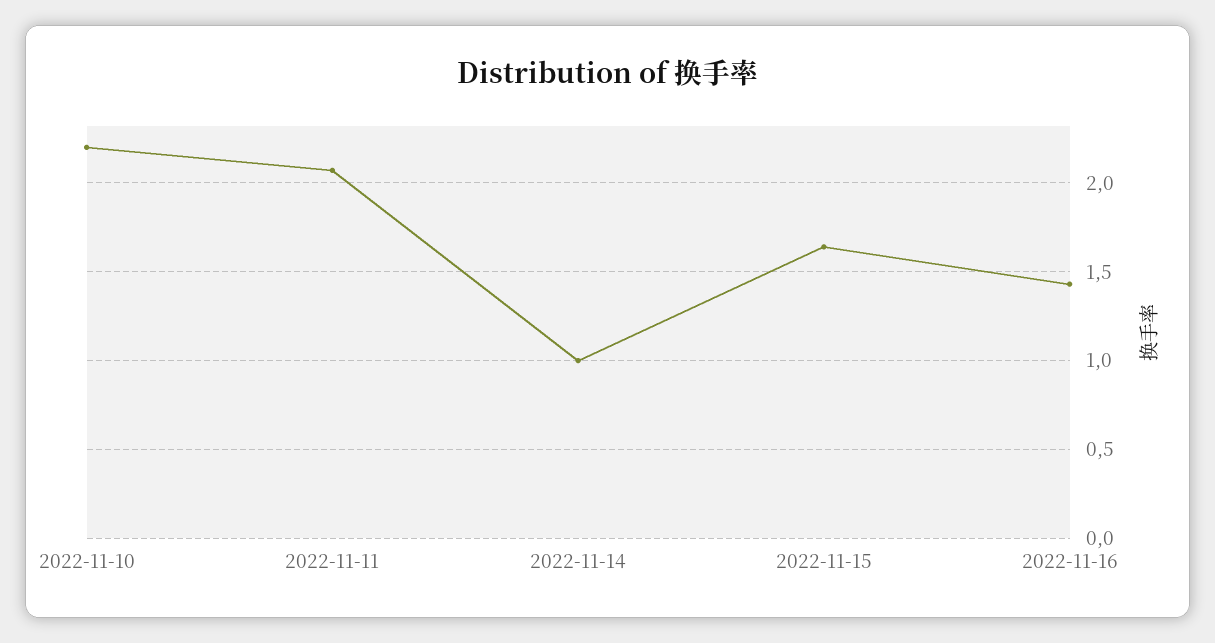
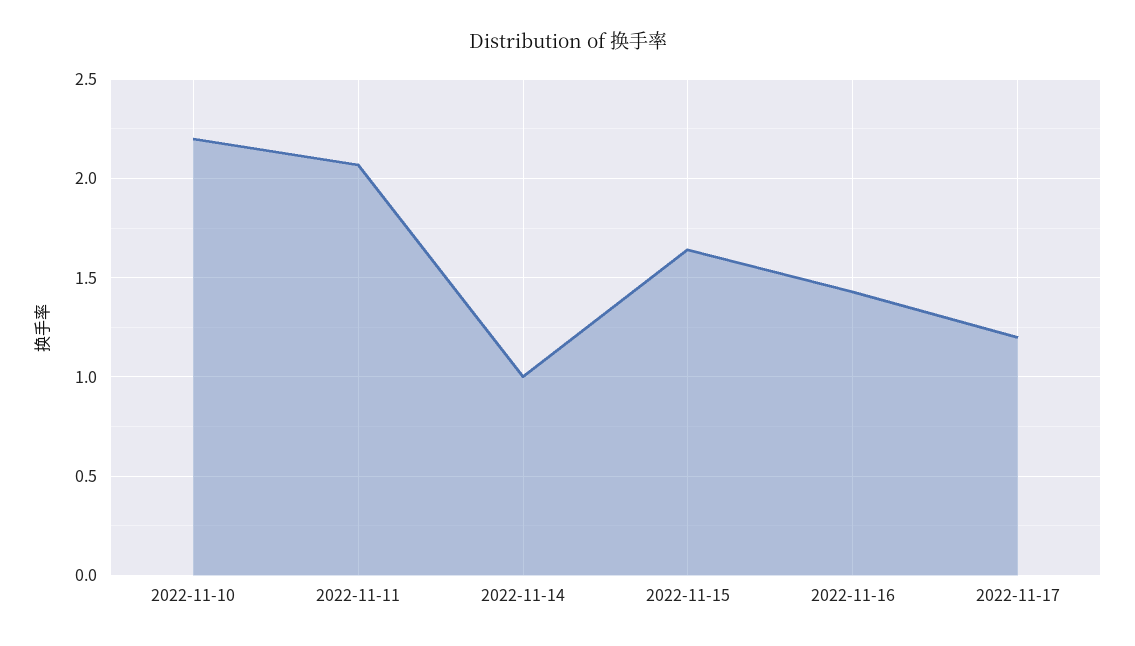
2022-11-17: none -> 1.2

